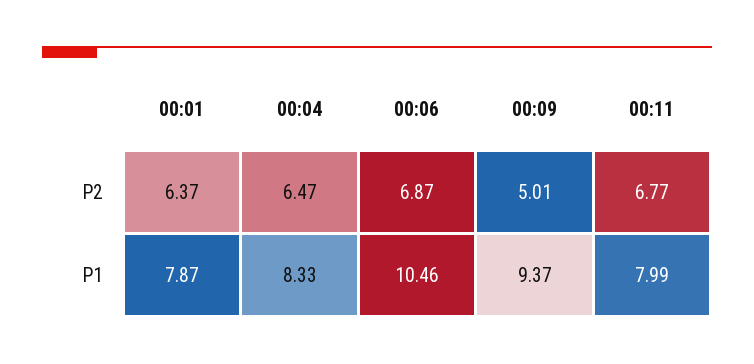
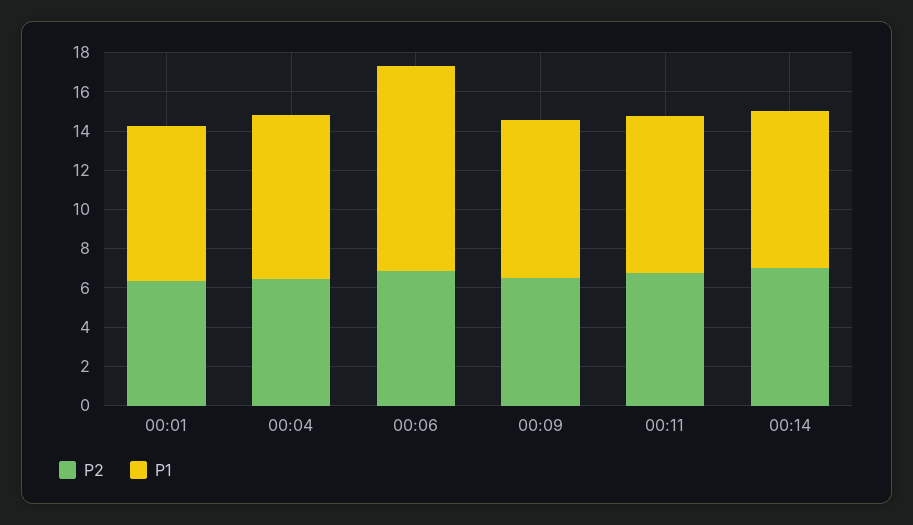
P2, 00:09: 5.01 -> 6.5
P1, 00:09: 9.37 -> 8
P2, 00:14: none -> 7
P1, 00:14: none -> 8

